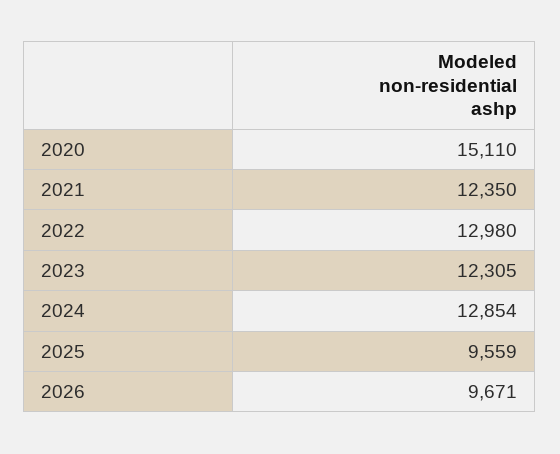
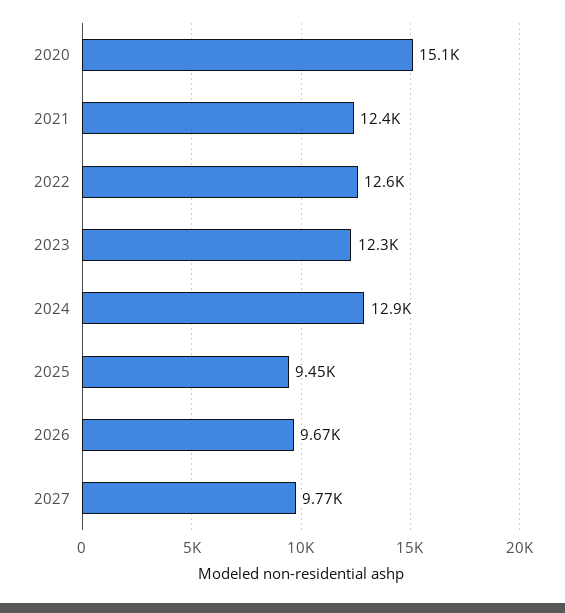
2022: 12980 -> 12600
2025: 9559 -> 9450
2027: none -> 9770

